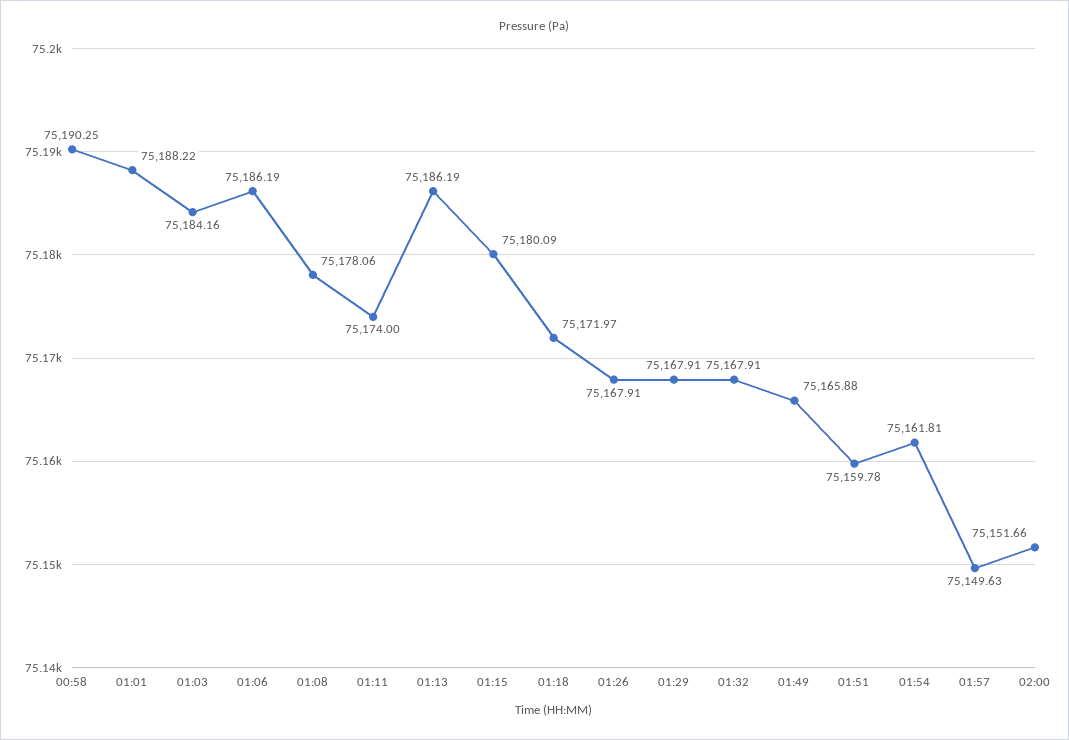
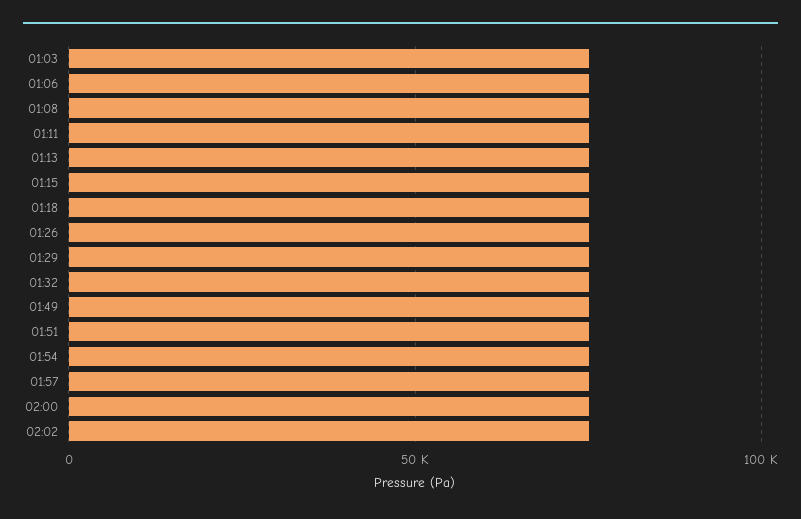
00:58: 75190.25 -> none
01:01: 75188.22 -> none
02:02: none -> 75000

